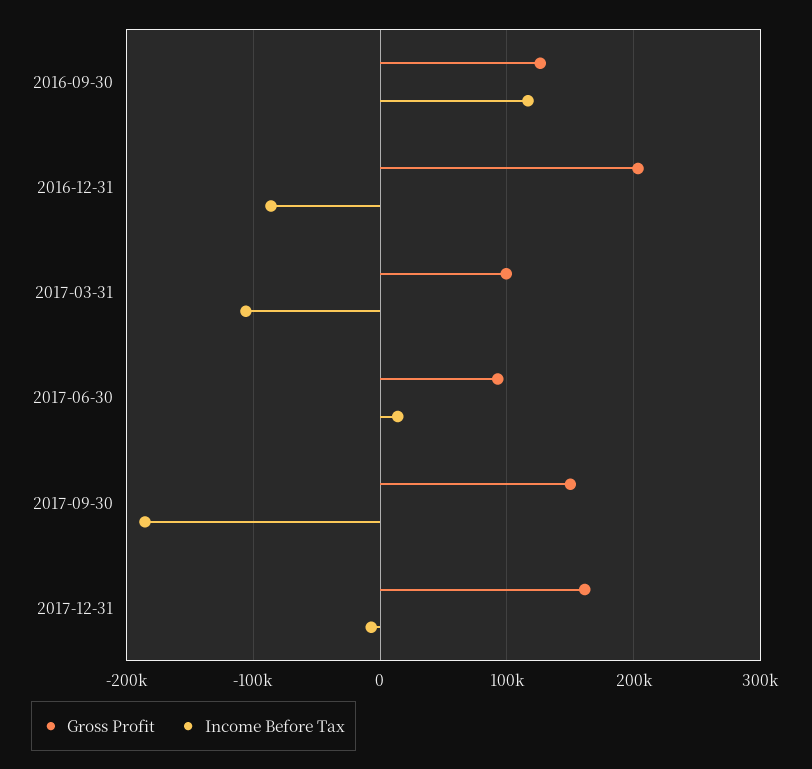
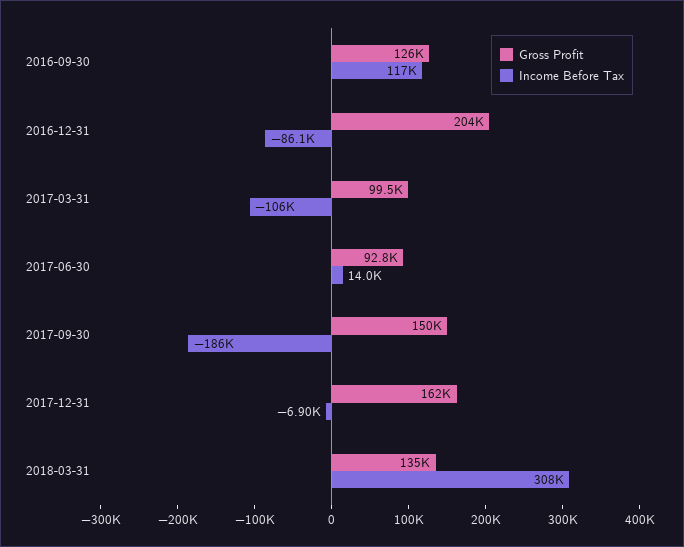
Gross Profit, 2018-03-31: none -> 135000
Income Before Tax, 2018-03-31: none -> 308000

